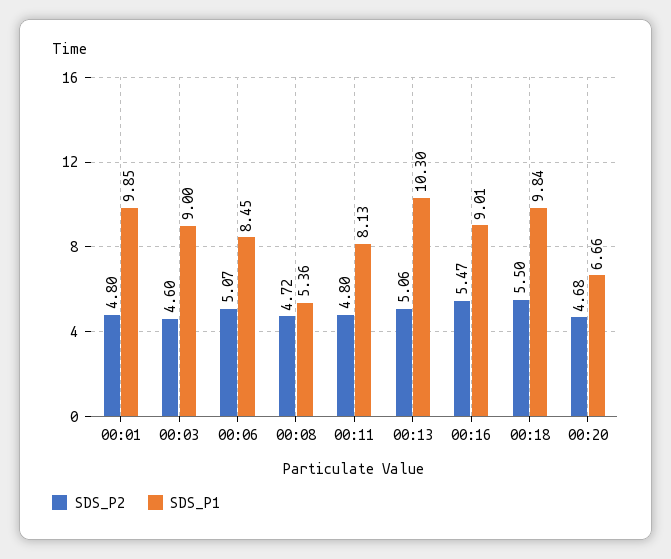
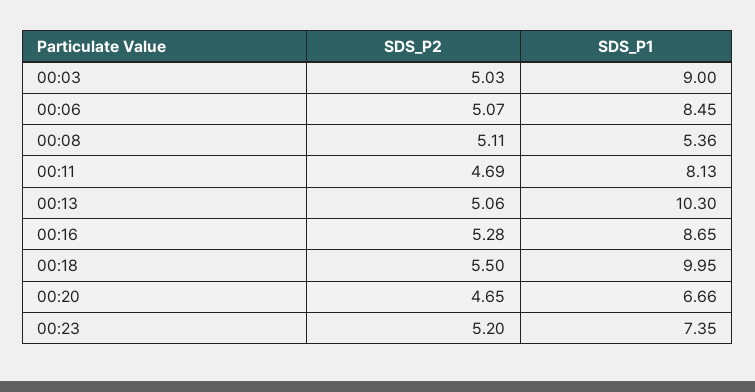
SDS_P2, 00:01: 4.8 -> none
SDS_P1, 00:01: 9.85 -> none
SDS_P2, 00:03: 4.6 -> 5.03
SDS_P2, 00:08: 4.72 -> 5.11
SDS_P2, 00:11: 4.8 -> 4.69
SDS_P2, 00:16: 5.47 -> 5.28
SDS_P1, 00:16: 9.01 -> 8.65
SDS_P1, 00:18: 9.84 -> 9.95
SDS_P2, 00:20: 4.68 -> 4.65
SDS_P2, 00:23: none -> 5.2
SDS_P1, 00:23: none -> 7.35

